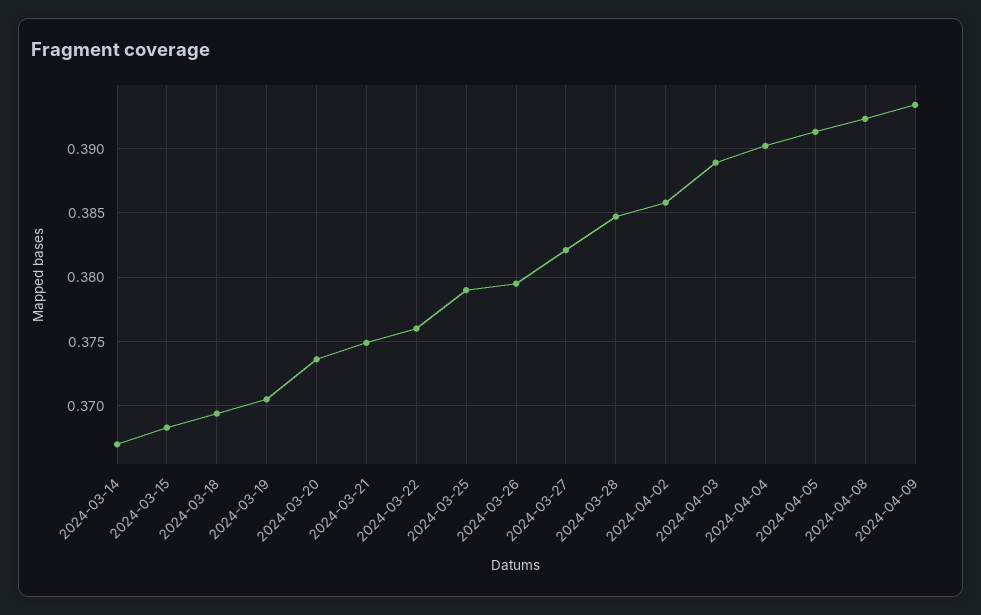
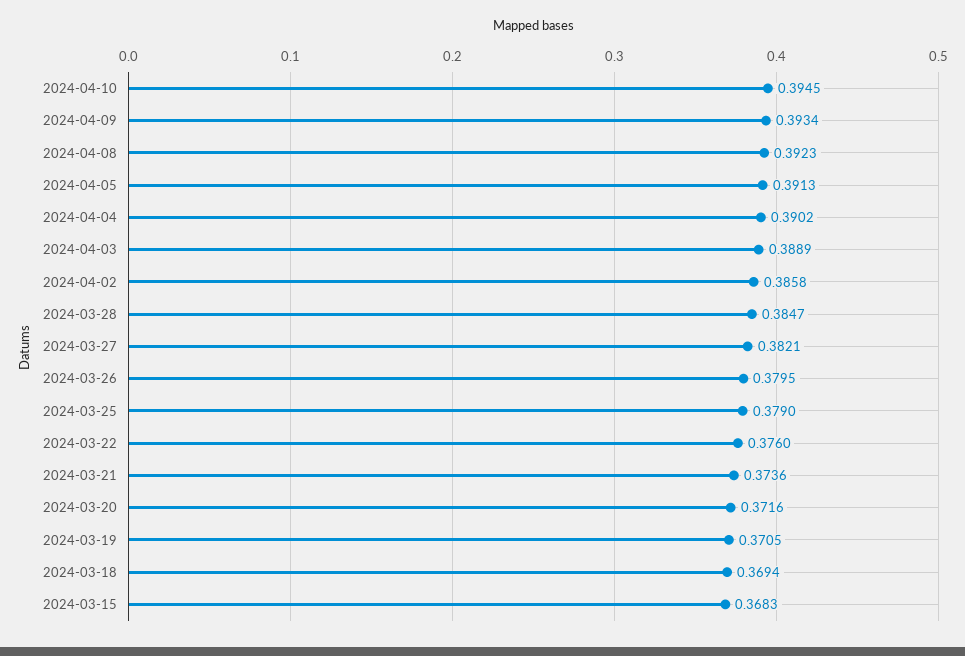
2024-03-14: 0.367 -> none
2024-03-20: 0.3735 -> 0.3716
2024-03-21: 0.375 -> 0.3736
2024-04-10: none -> 0.3945

